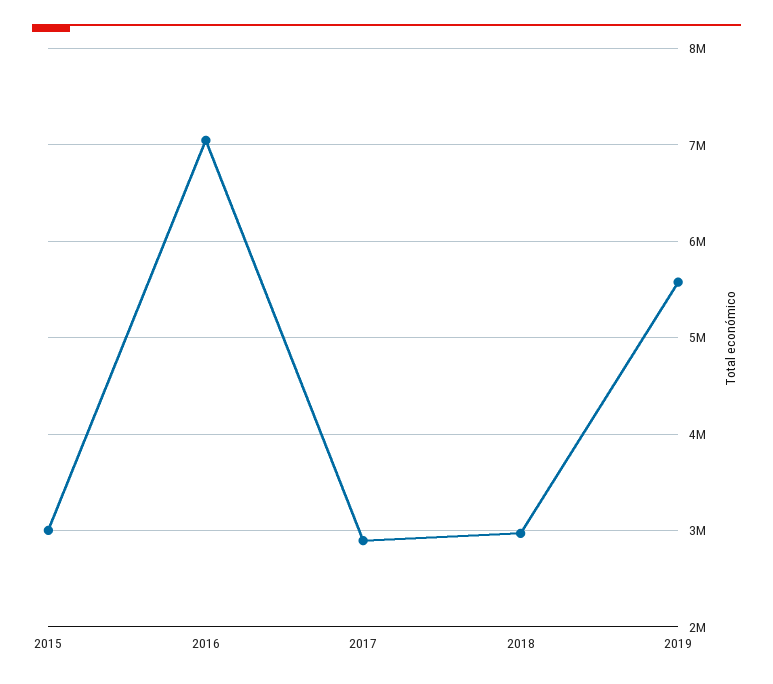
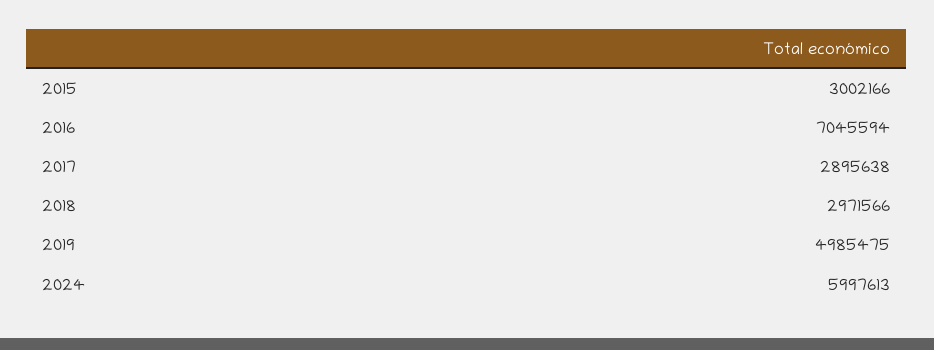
2019: 5600000 -> 4985475
2024: none -> 5997613

